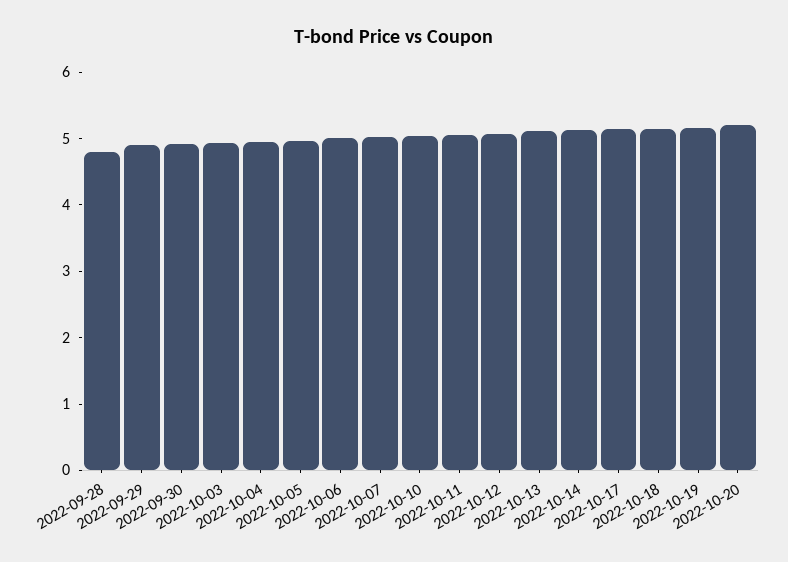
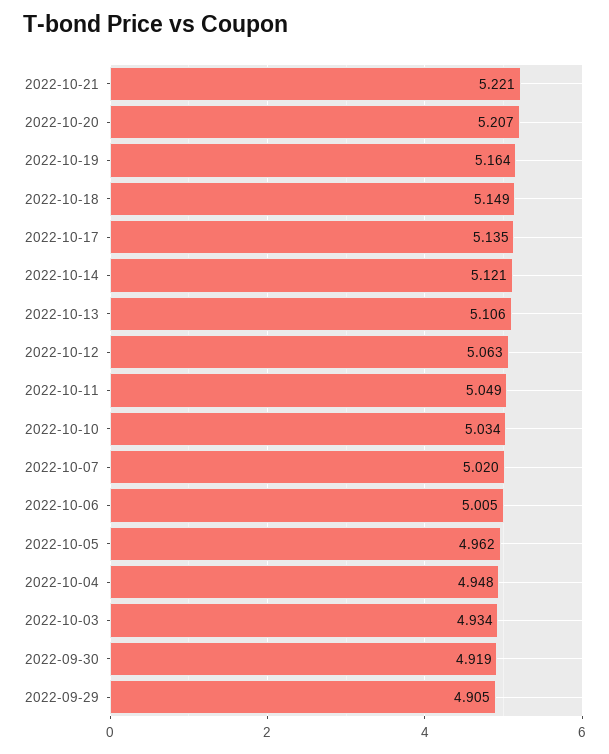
2022-09-28: 4.8 -> none
2022-10-21: none -> 5.221

